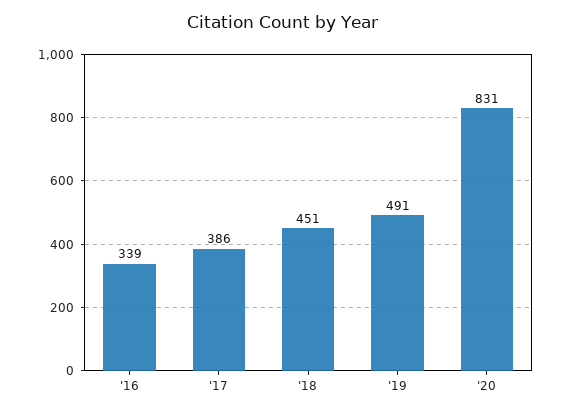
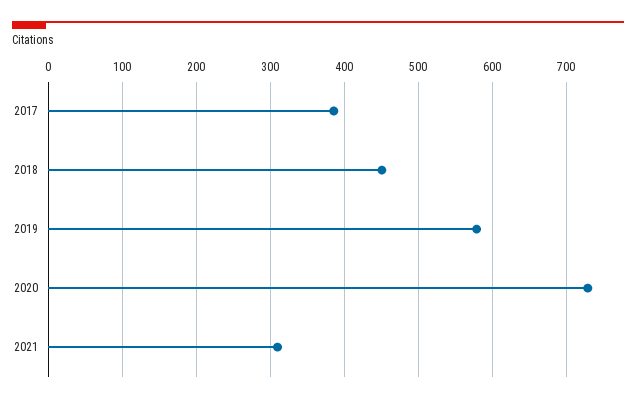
'16: 339 -> none
'19: 491 -> 580
'20: 831 -> 730
2021: none -> 310

